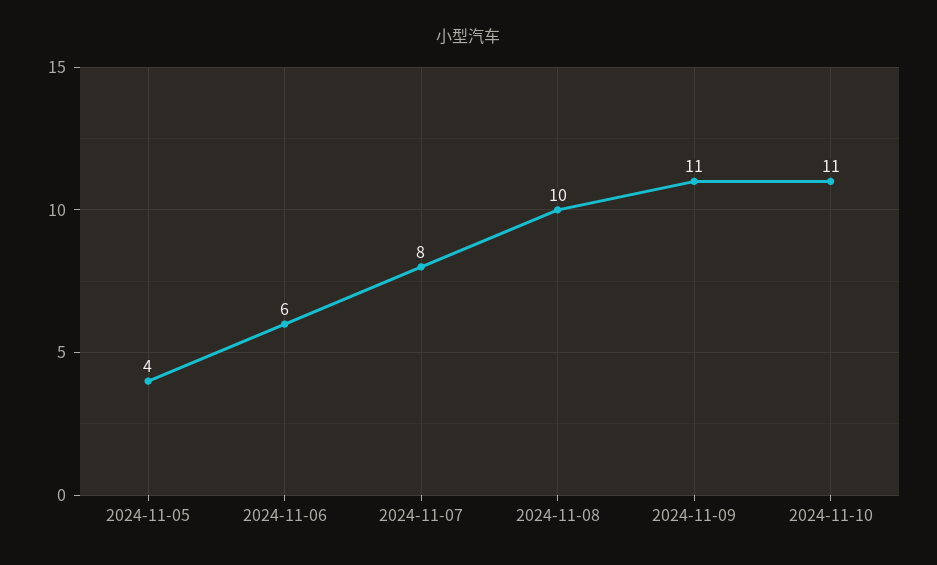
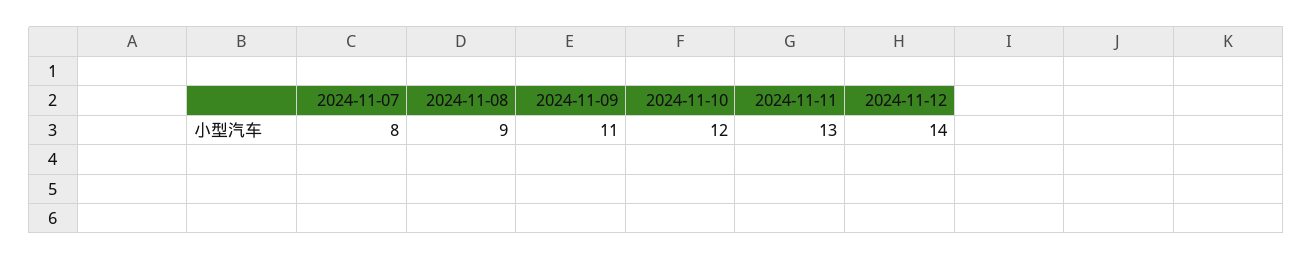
2024-11-05: 4 -> none
2024-11-06: 6 -> none
2024-11-08: 10 -> 9
2024-11-10: 11 -> 12
2024-11-11: none -> 13
2024-11-12: none -> 14

